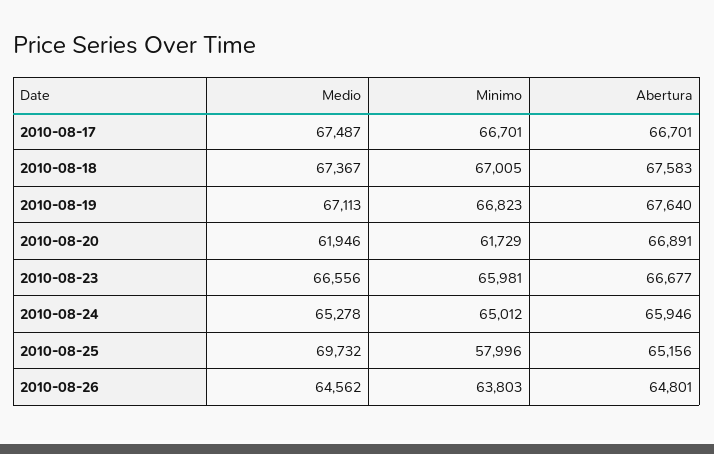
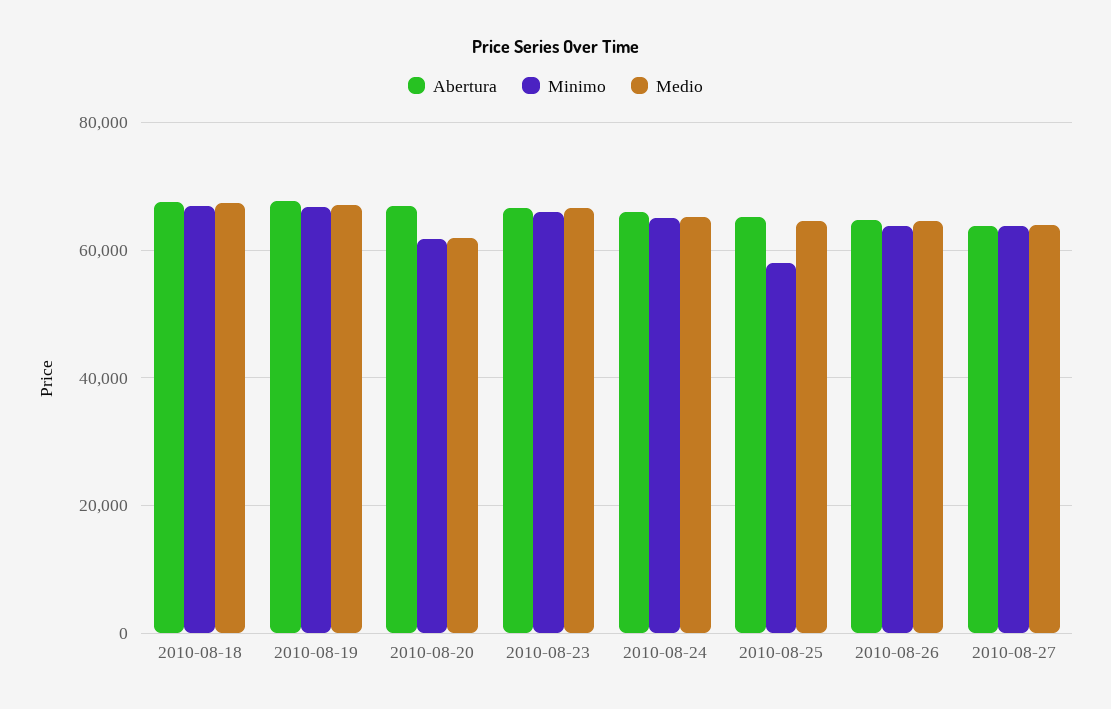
Medio, 2010-08-17: 67487 -> none
Minimo, 2010-08-17: 66701 -> none
Abertura, 2010-08-17: 66701 -> none
Medio, 2010-08-25: 69732 -> 64000
Abertura, 2010-08-27: none -> 64000
Minimo, 2010-08-27: none -> 64000
Medio, 2010-08-27: none -> 64000

